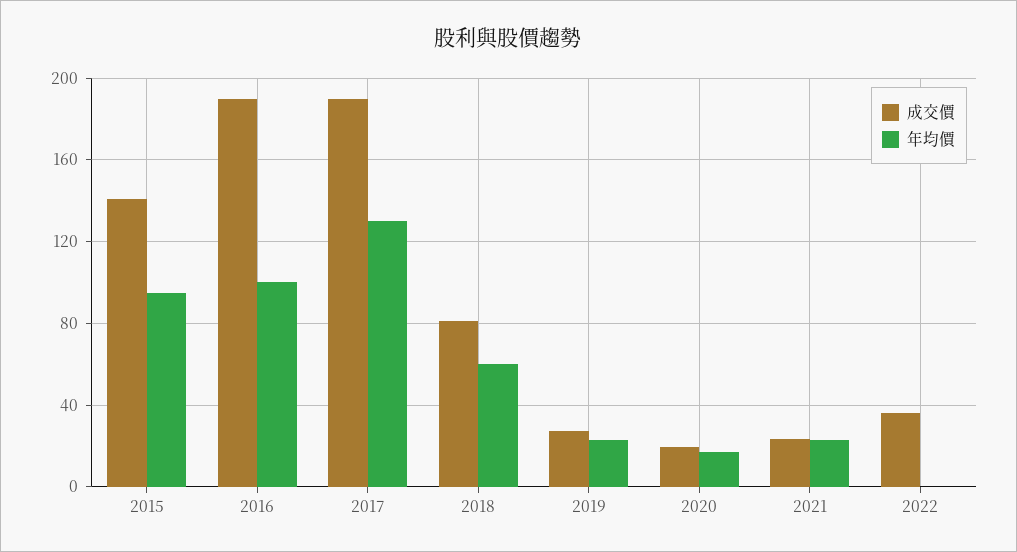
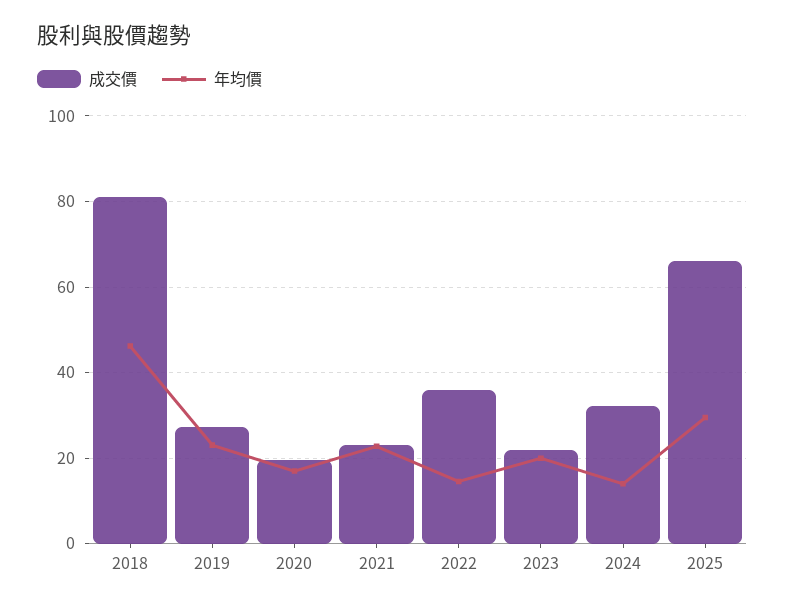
成交價, 2015: 140 -> none
年均價, 2015: 95 -> none
成交價, 2016: 190 -> none
年均價, 2016: 100 -> none
成交價, 2017: 190 -> none
年均價, 2017: 130 -> none
年均價, 2018: 60 -> 46
年均價, 2022: 0 -> 14
成交價, 2023: none -> 22
年均價, 2023: none -> 20
成交價, 2024: none -> 32
年均價, 2024: none -> 14
成交價, 2025: none -> 66
年均價, 2025: none -> 30

